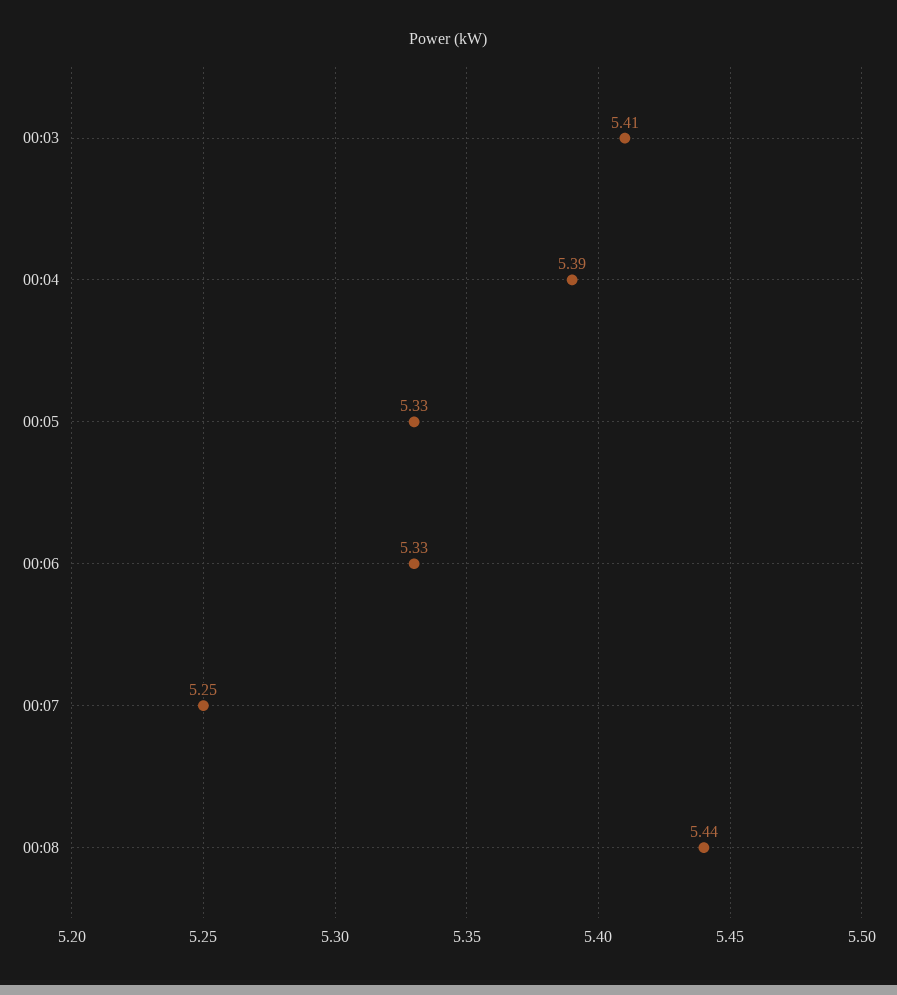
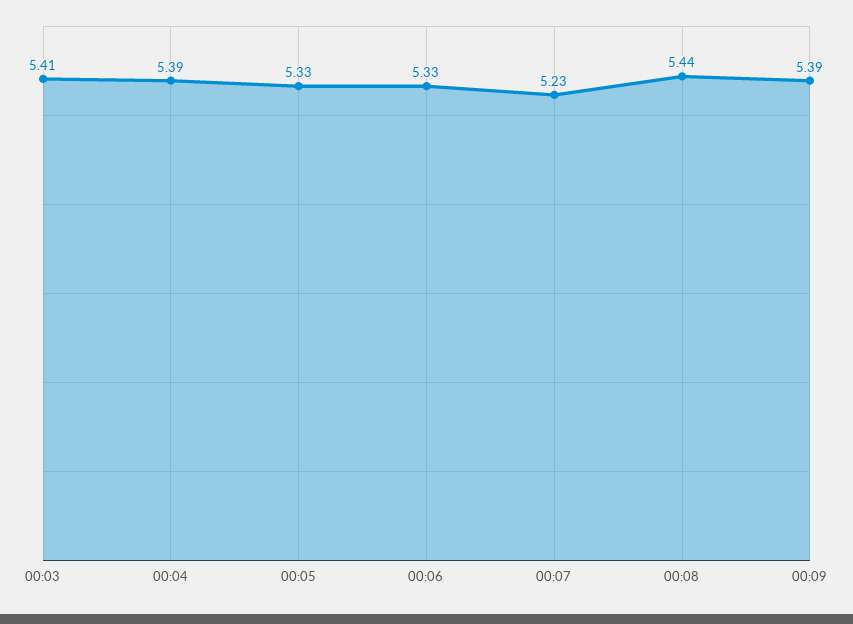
00:07: 5.25 -> 5.23
00:09: none -> 5.39

